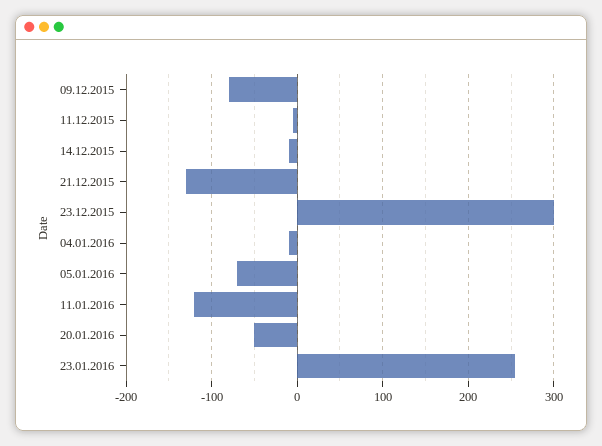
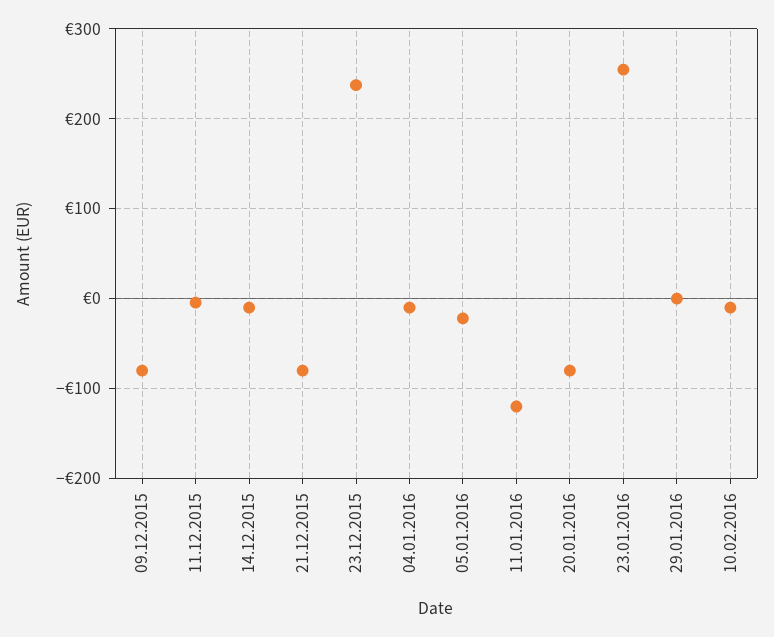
21.12.2015: -130 -> -80
23.12.2015: 300 -> 240
05.01.2016: -70 -> -20
20.01.2016: -50 -> -80
29.01.2016: none -> 0
10.02.2016: none -> -10

